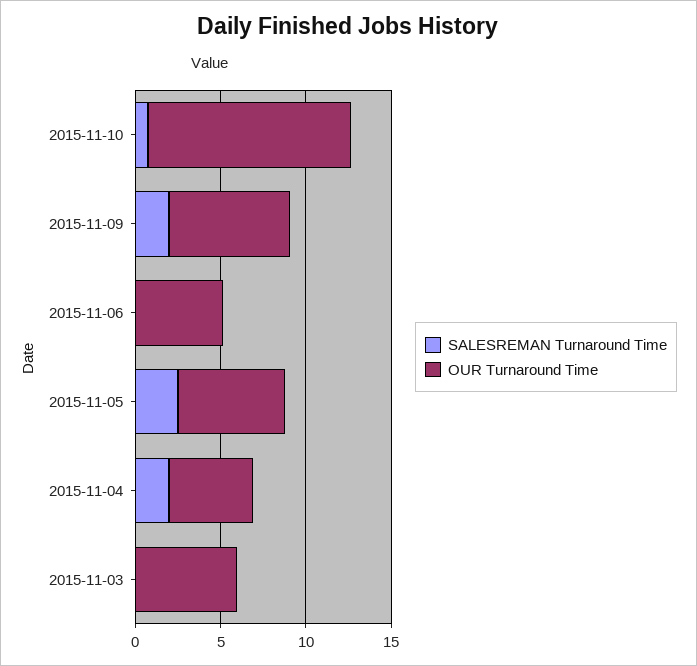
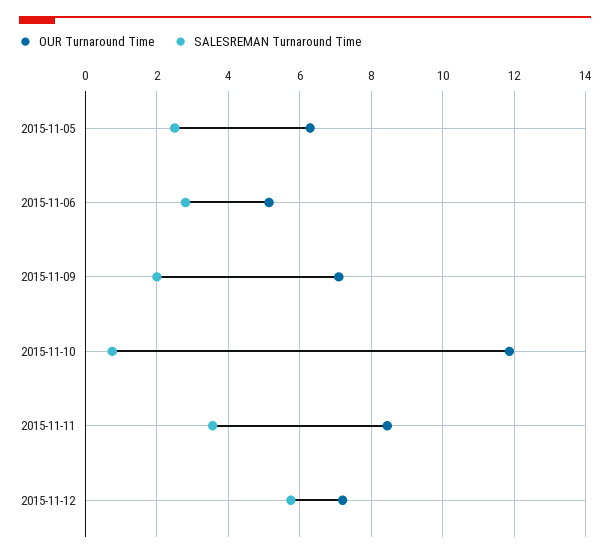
SALESREMAN Turnaround Time, 2015-11-06: 0 -> 2.8
SALESREMAN Turnaround Time, 2015-11-04: 2 -> none
OUR Turnaround Time, 2015-11-04: 5 -> none
SALESREMAN Turnaround Time, 2015-11-03: 0 -> none
OUR Turnaround Time, 2015-11-03: 6 -> none
OUR Turnaround Time, 2015-11-11: none -> 8.4
SALESREMAN Turnaround Time, 2015-11-11: none -> 3.6
OUR Turnaround Time, 2015-11-12: none -> 7.2
SALESREMAN Turnaround Time, 2015-11-12: none -> 5.8

